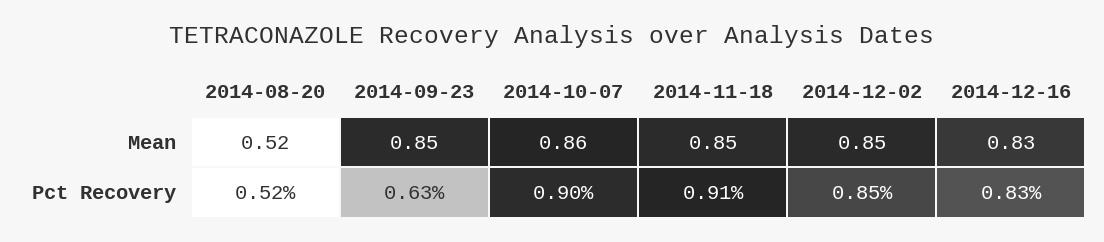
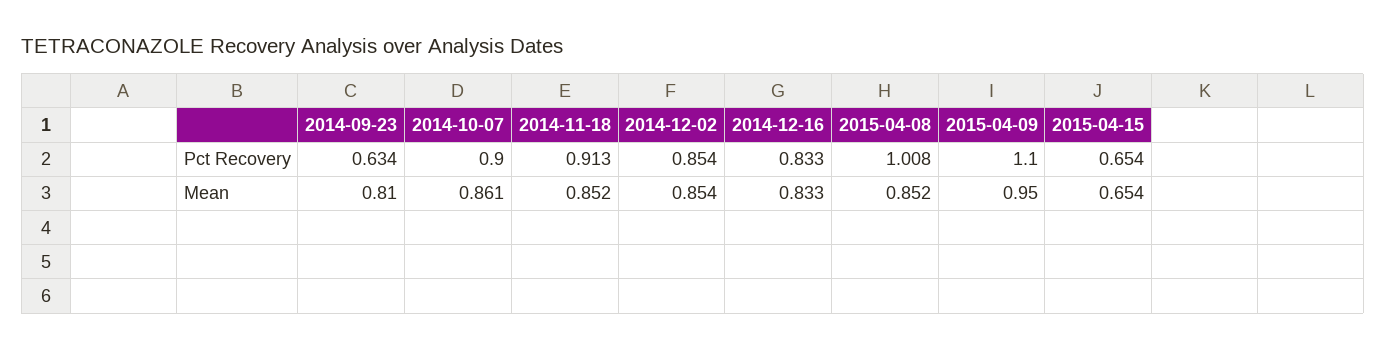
2014-08-20, Mean: 0.52 -> none
2014-09-23, Mean: 0.85 -> 0.81
2014-08-20, Pct Recovery: 0.52 -> none
2015-04-08, Pct Recovery: none -> 1.008
2015-04-09, Pct Recovery: none -> 1.1
2015-04-15, Pct Recovery: none -> 0.654
2015-04-08, Mean: none -> 0.852
2015-04-09, Mean: none -> 0.95
2015-04-15, Mean: none -> 0.654

